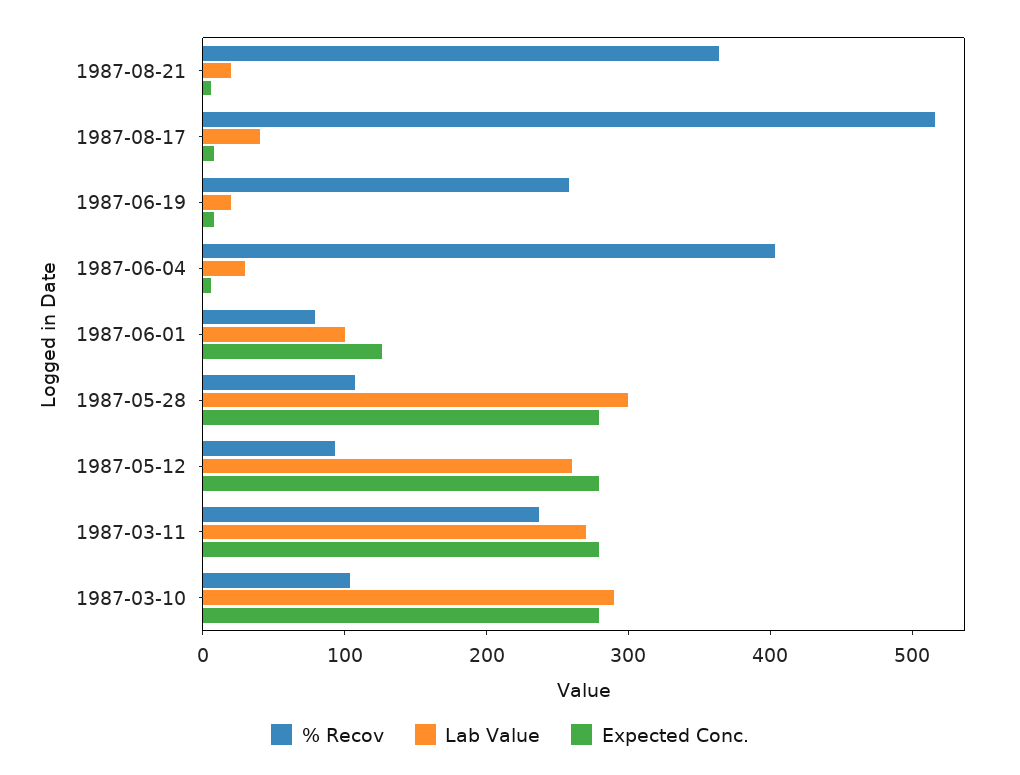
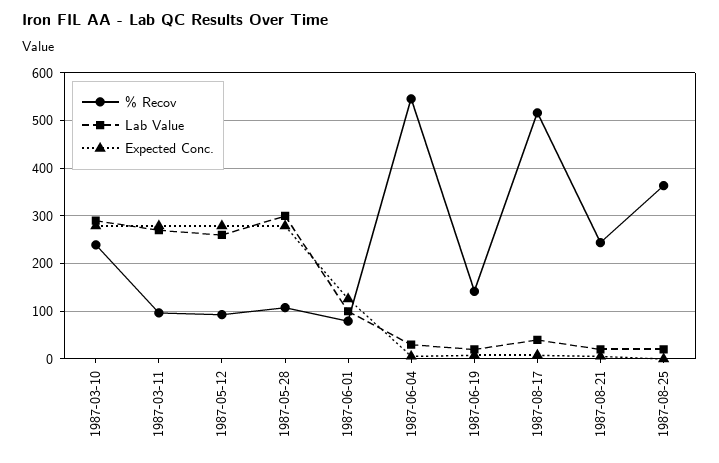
% Recov, 1987-08-21: 360 -> 240
% Recov, 1987-06-19: 260 -> 140
% Recov, 1987-06-04: 400 -> 540
% Recov, 1987-03-11: 240 -> 100
% Recov, 1987-03-10: 100 -> 240
% Recov, 1987-08-25: none -> 360
Lab Value, 1987-08-25: none -> 20
Expected Conc., 1987-08-25: none -> 0

